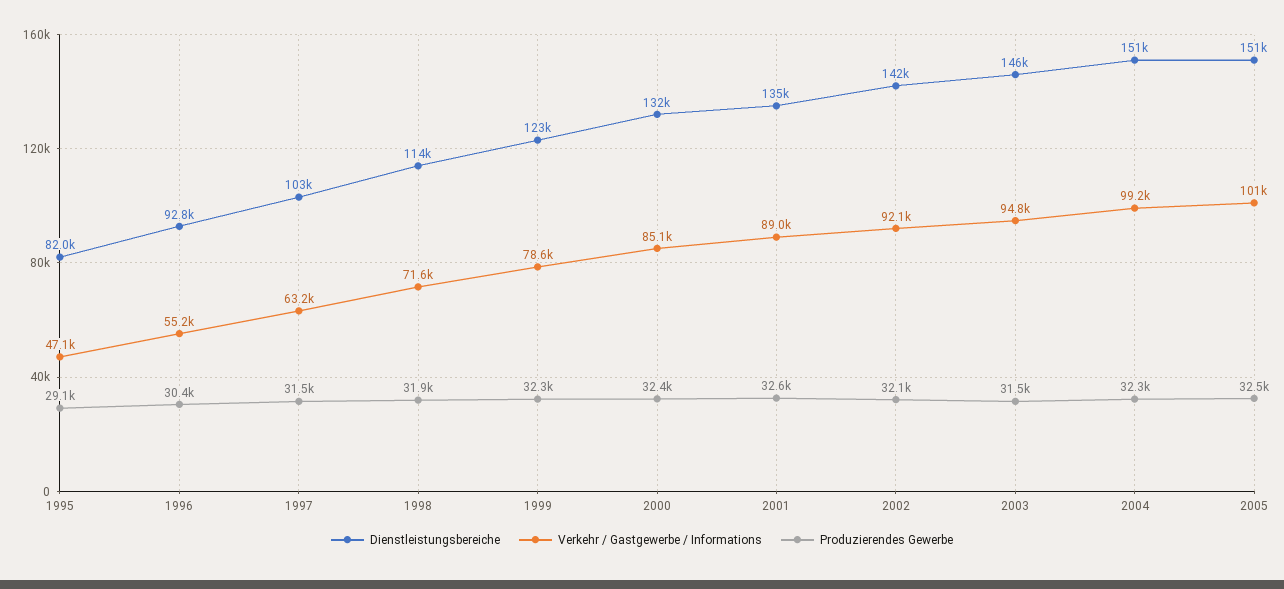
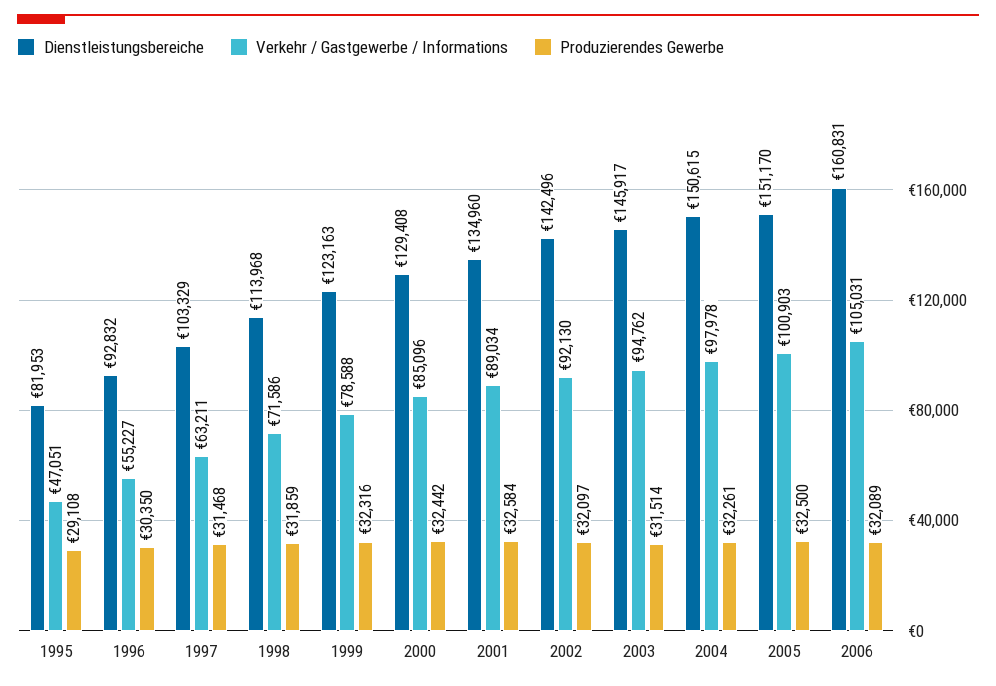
Dienstleistungsbereiche, 2000: 132000 -> 129408
Verkehr / Gastgewerbe / Informations, 2004: 99200 -> 97978
Dienstleistungsbereiche, 2006: none -> 160831
Verkehr / Gastgewerbe / Informations, 2006: none -> 105031
Produzierendes Gewerbe, 2006: none -> 32089

